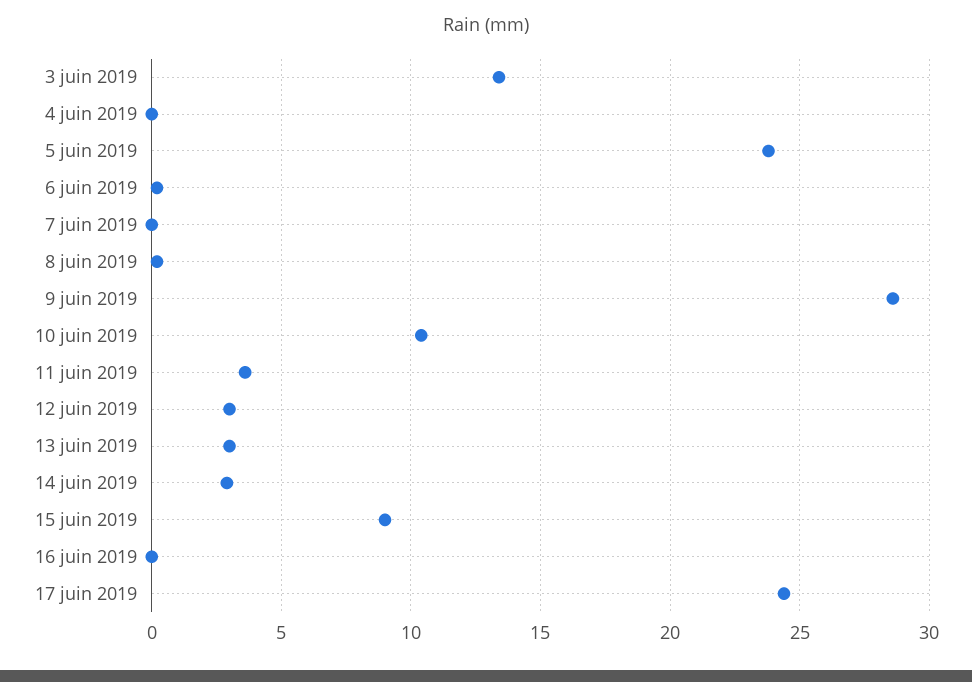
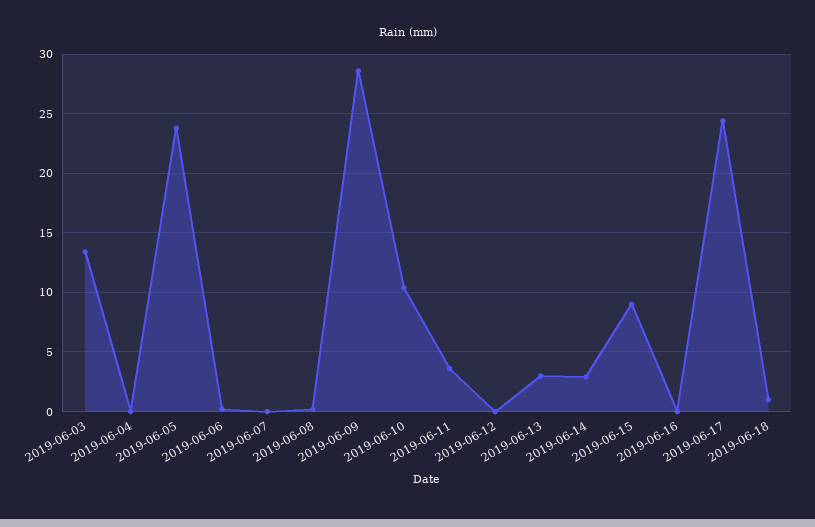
12 juin 2019: 3 -> 0
2019-06-18: none -> 1

